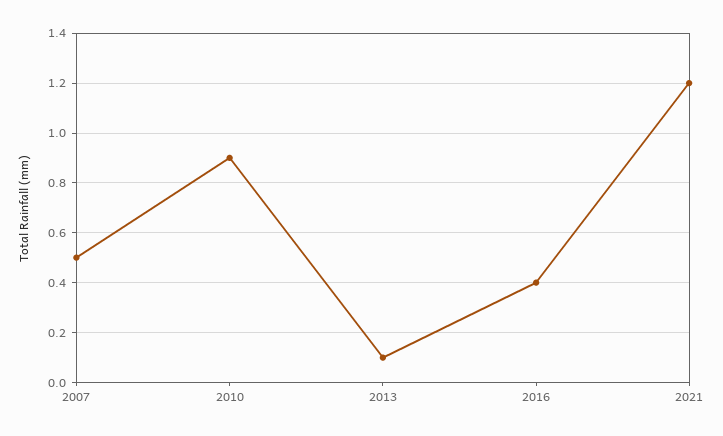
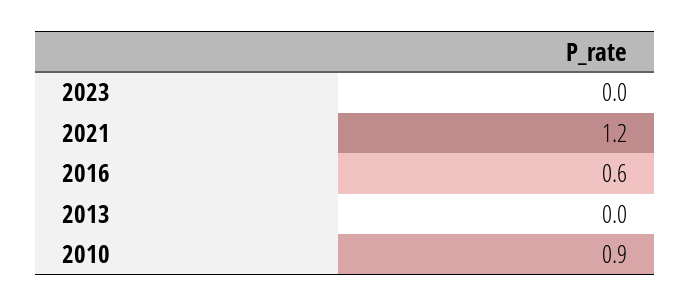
2007: 0.5 -> none
2013: 0.1 -> 0
2016: 0.4 -> 0.6
2023: none -> 0

